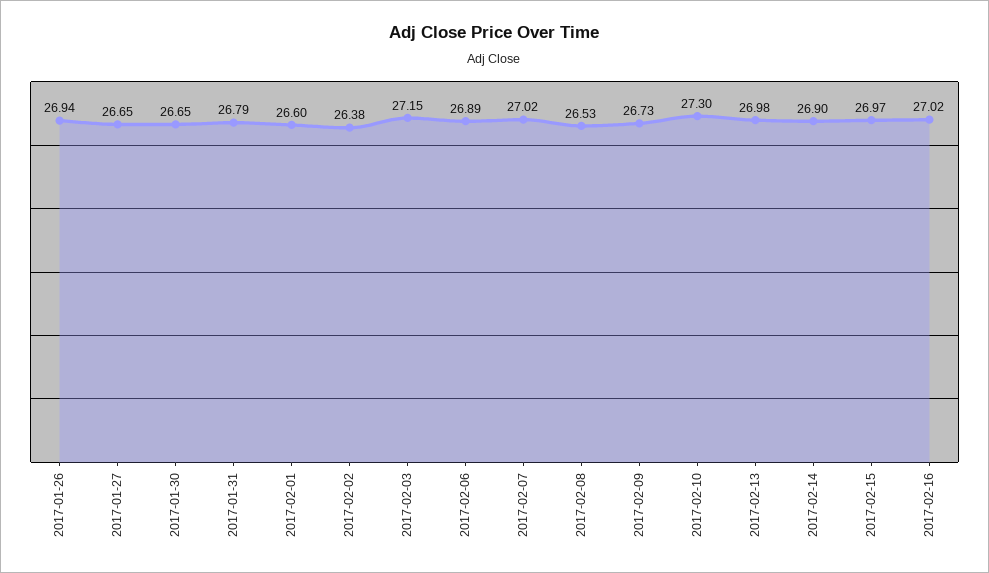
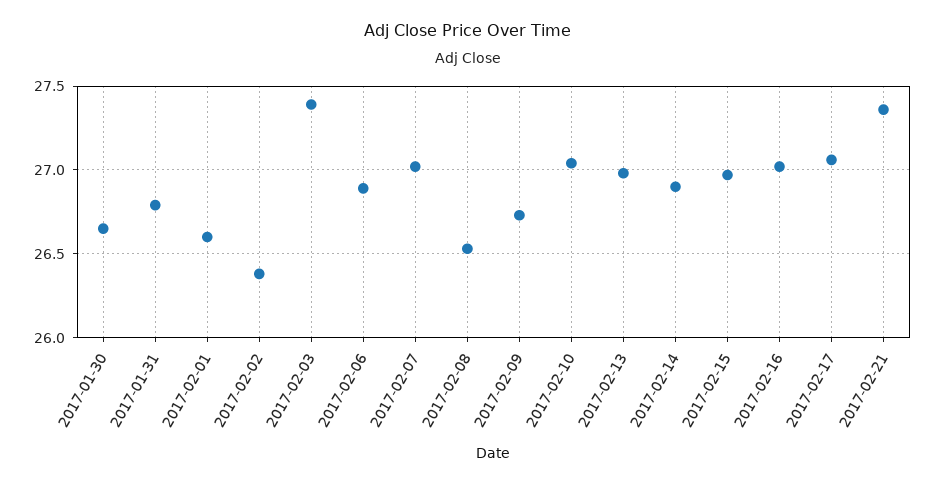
2017-01-26: 26.94 -> none
2017-01-27: 26.65 -> none
2017-02-03: 27.15 -> 27.4
2017-02-10: 27.3 -> 27.05
2017-02-17: none -> 27.05
2017-02-21: none -> 27.35

